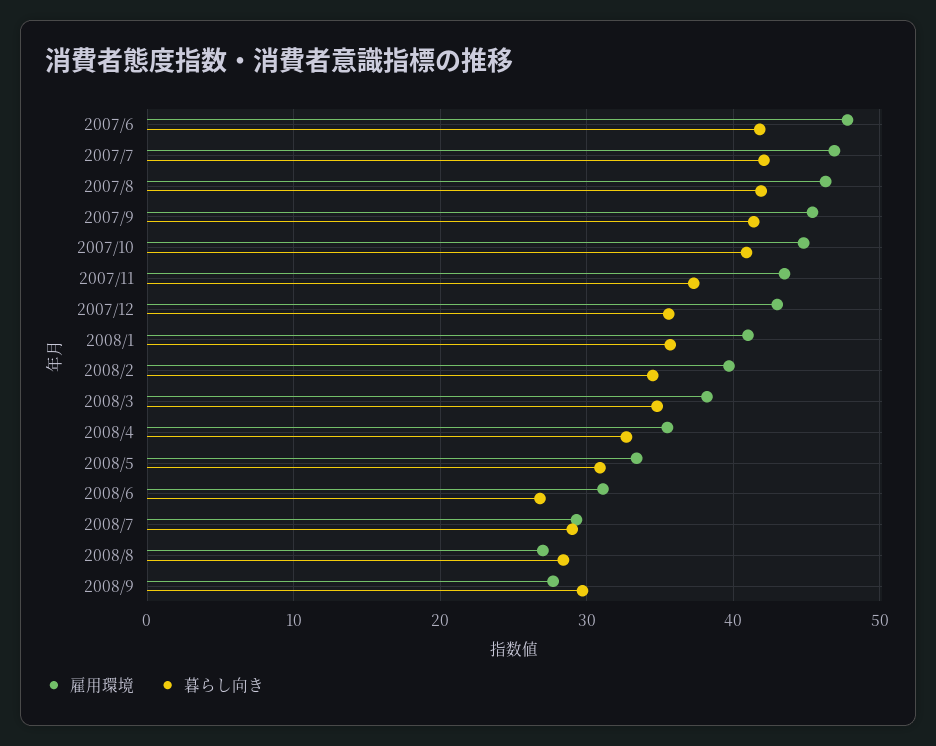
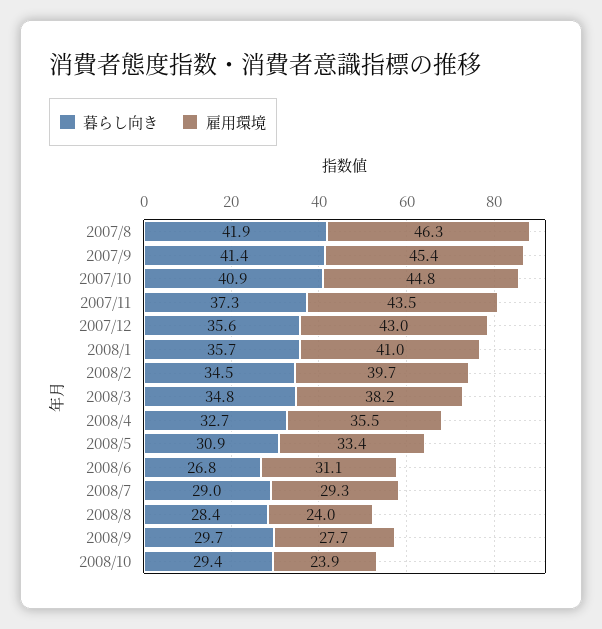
雇用環境, 2007/6: 48 -> none
暮らし向き, 2007/6: 42 -> none
雇用環境, 2007/7: 47 -> none
暮らし向き, 2007/7: 42 -> none
雇用環境, 2008/8: 27 -> 24
暮らし向き, 2008/10: none -> 29.4
雇用環境, 2008/10: none -> 23.9

